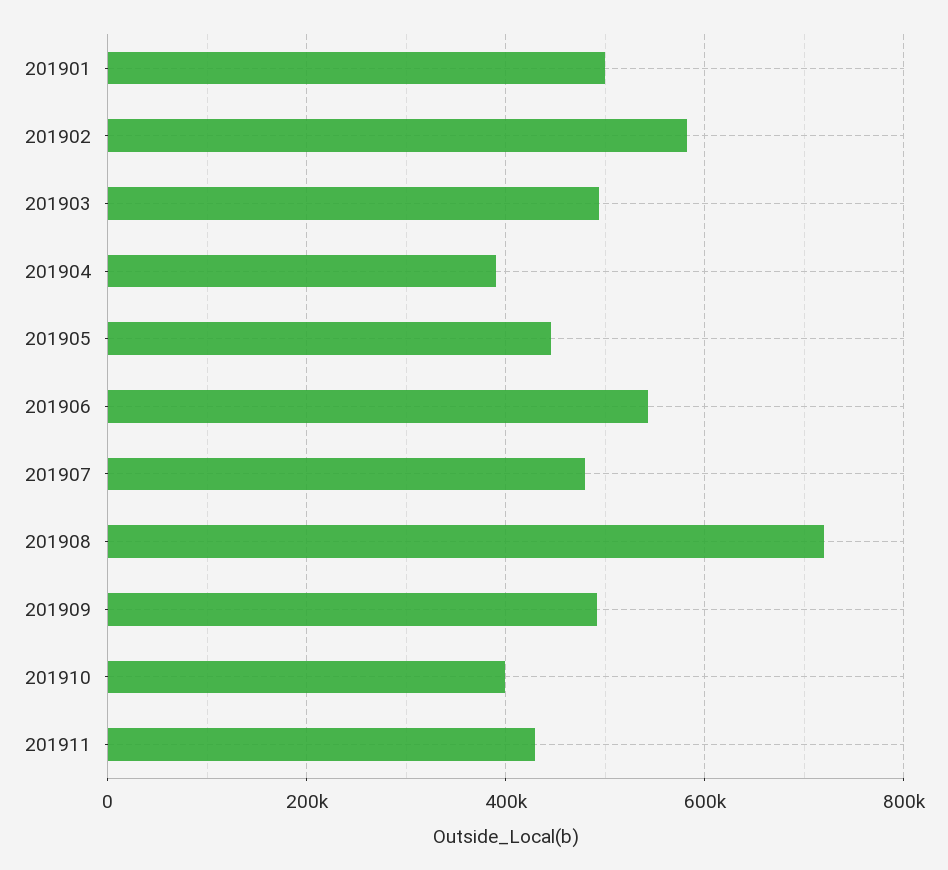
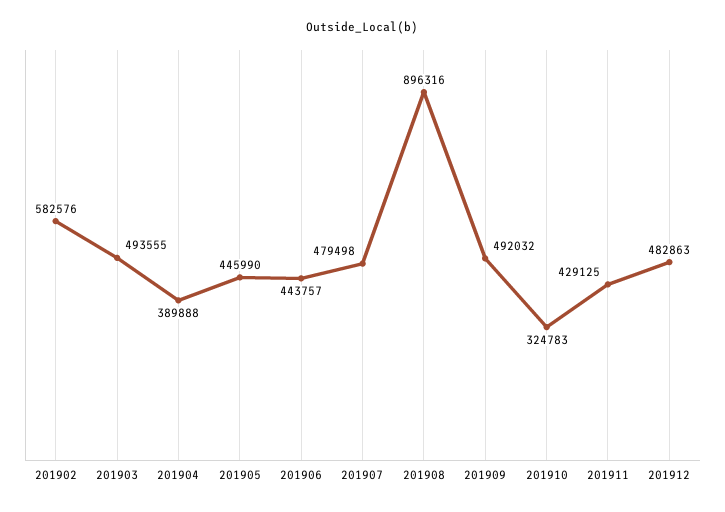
201901: 500000 -> none
201906: 540000 -> 443757
201908: 720000 -> 896316
201910: 400000 -> 324783
201912: none -> 482863

